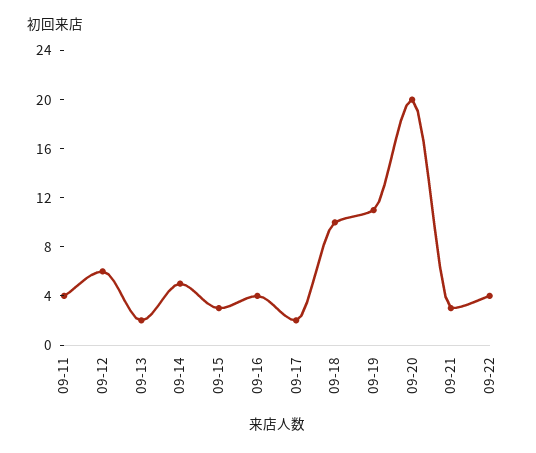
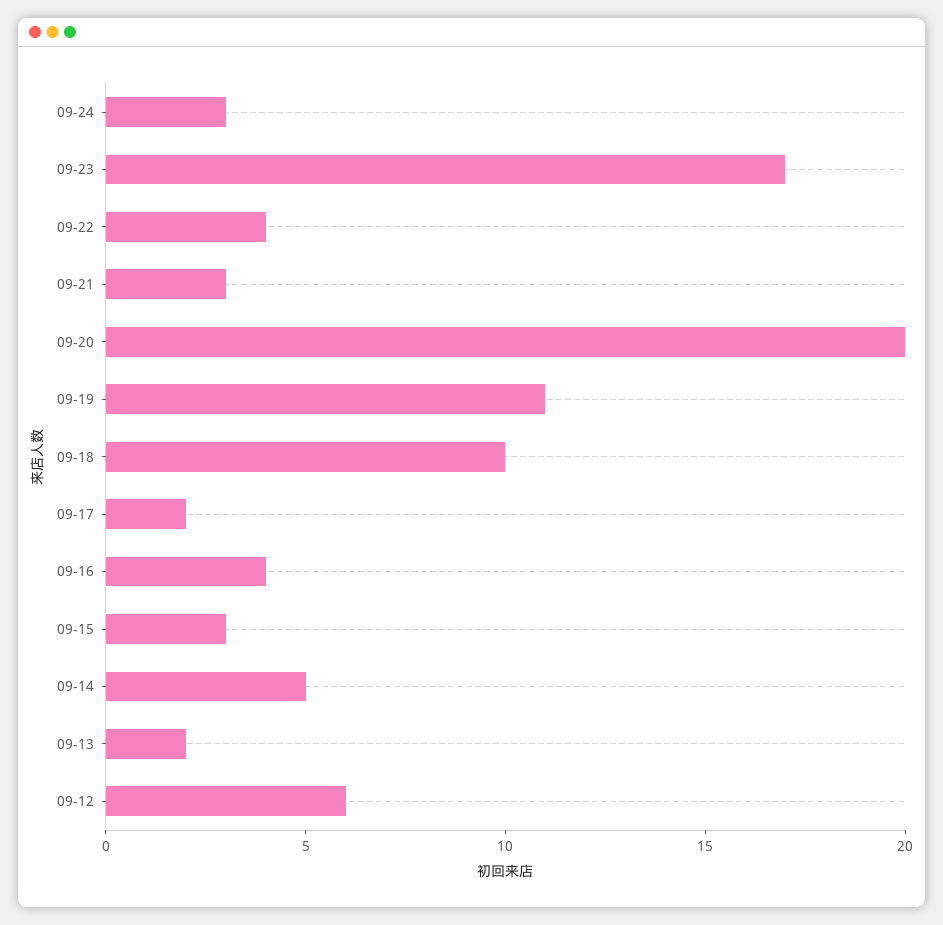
09-11: 4 -> none
09-24: none -> 3
09-23: none -> 17

